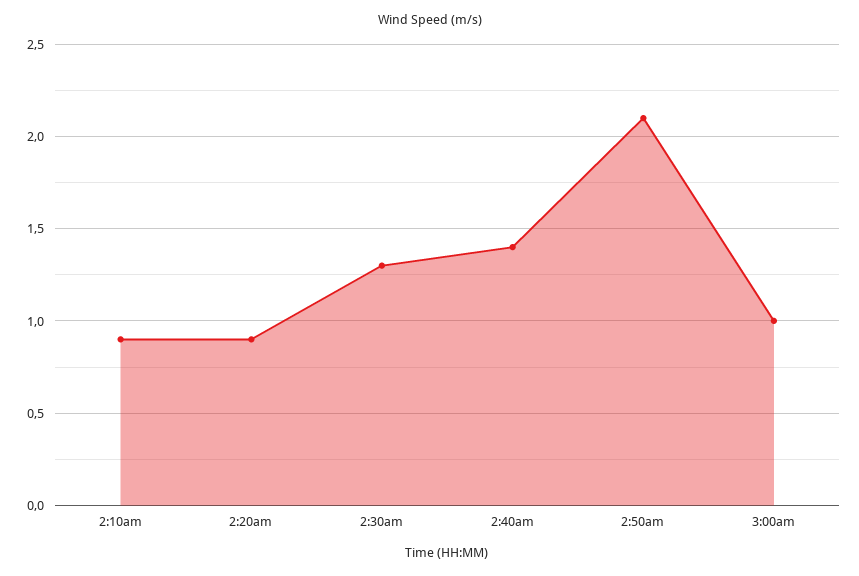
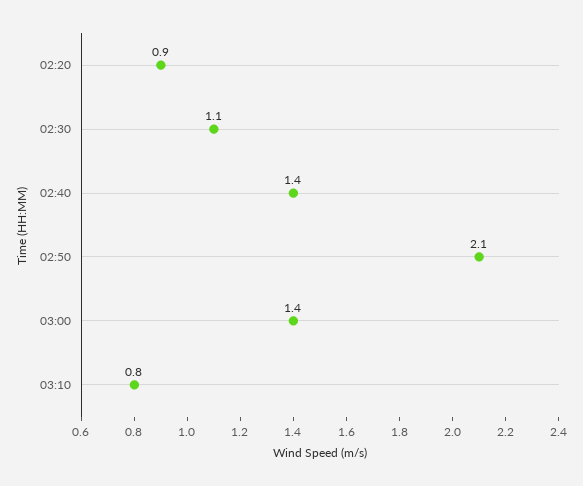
2:10am: 0.9 -> none
2:30am: 1.3 -> 1.1
3:00am: 1 -> 1.4
03:10: none -> 0.8

